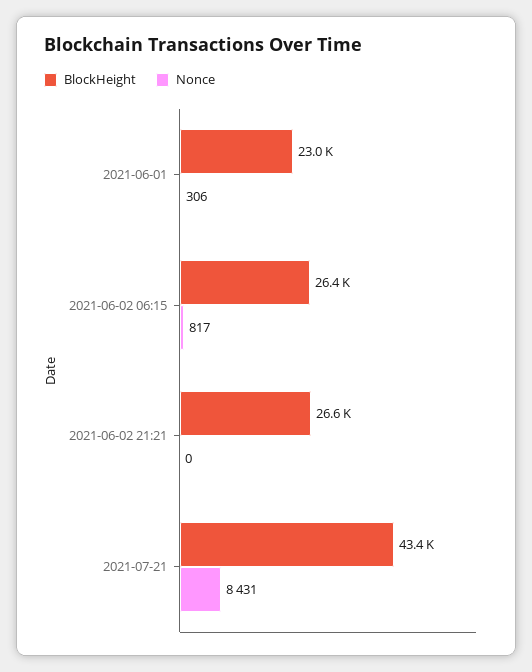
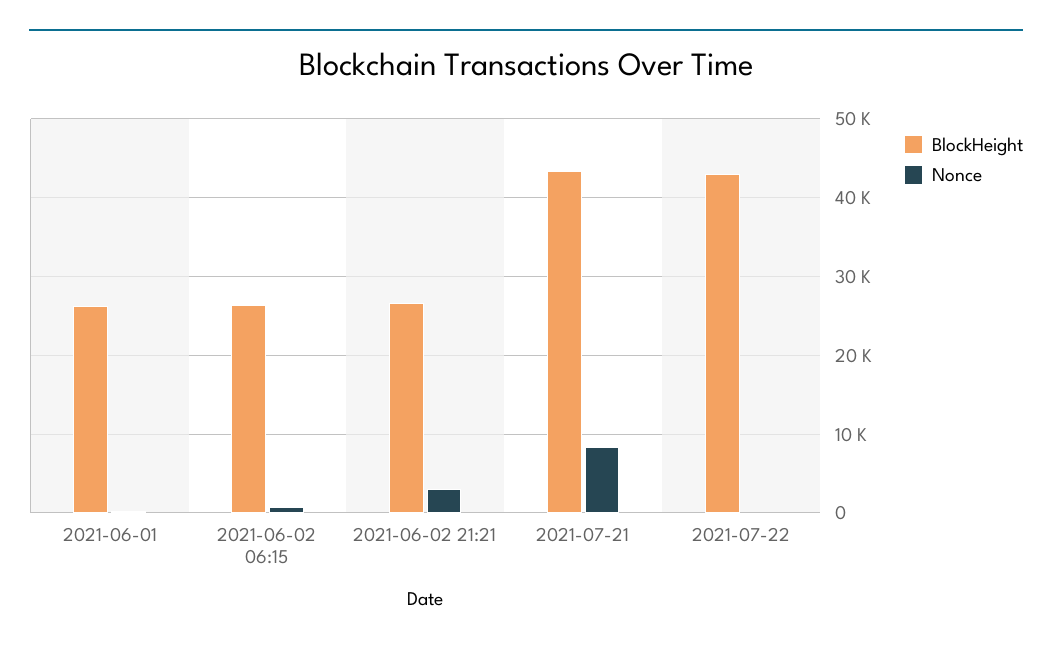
BlockHeight, 2021-06-01: 23000 -> 26000
Nonce, 2021-06-02 21:21: 0 -> 3000
BlockHeight, 2021-07-22: none -> 43000
Nonce, 2021-07-22: none -> 0

